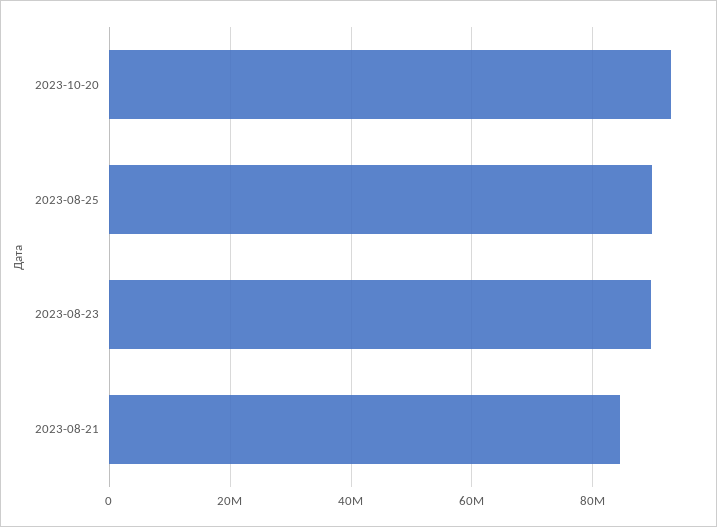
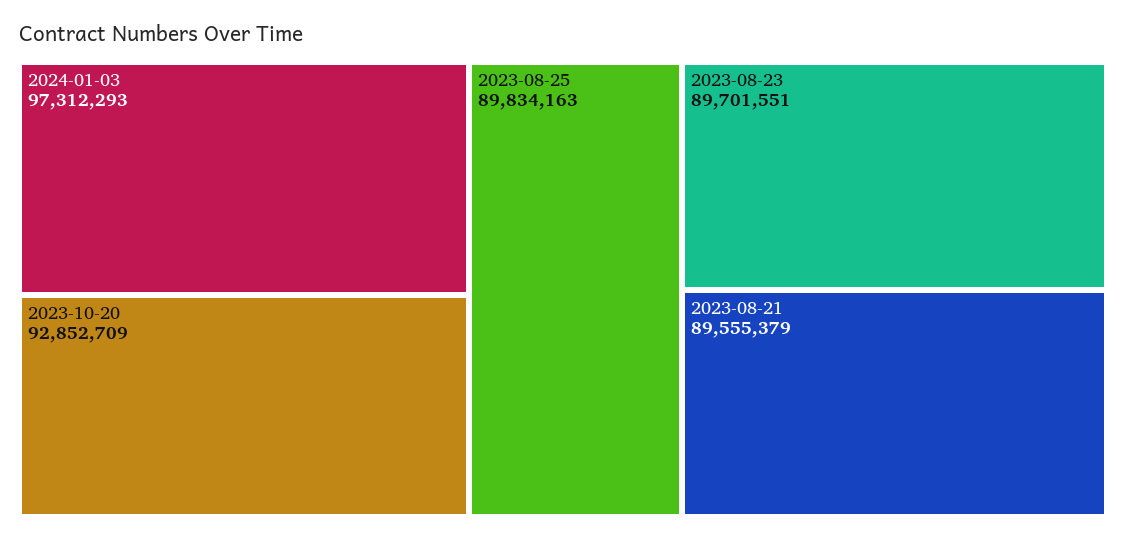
2023-08-21: 84000000 -> 89555379
2024-01-03: none -> 97312293

